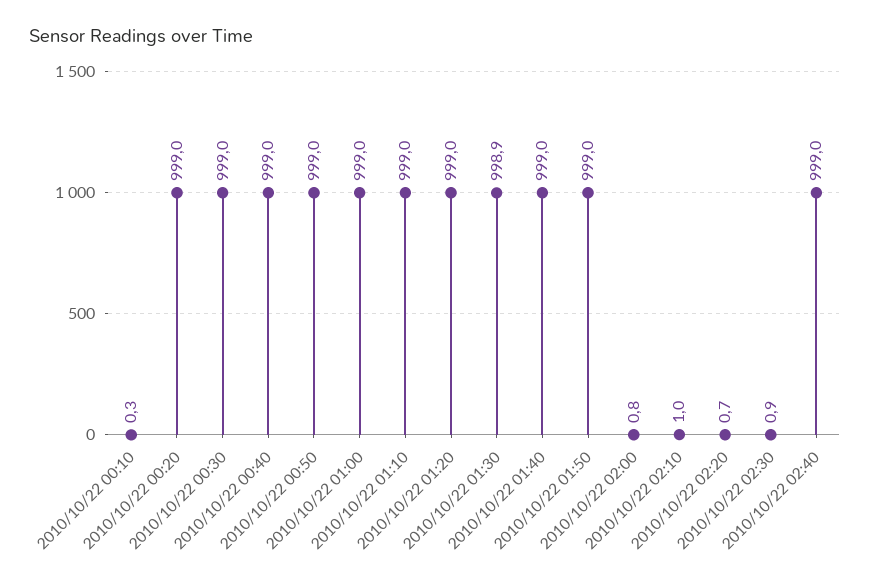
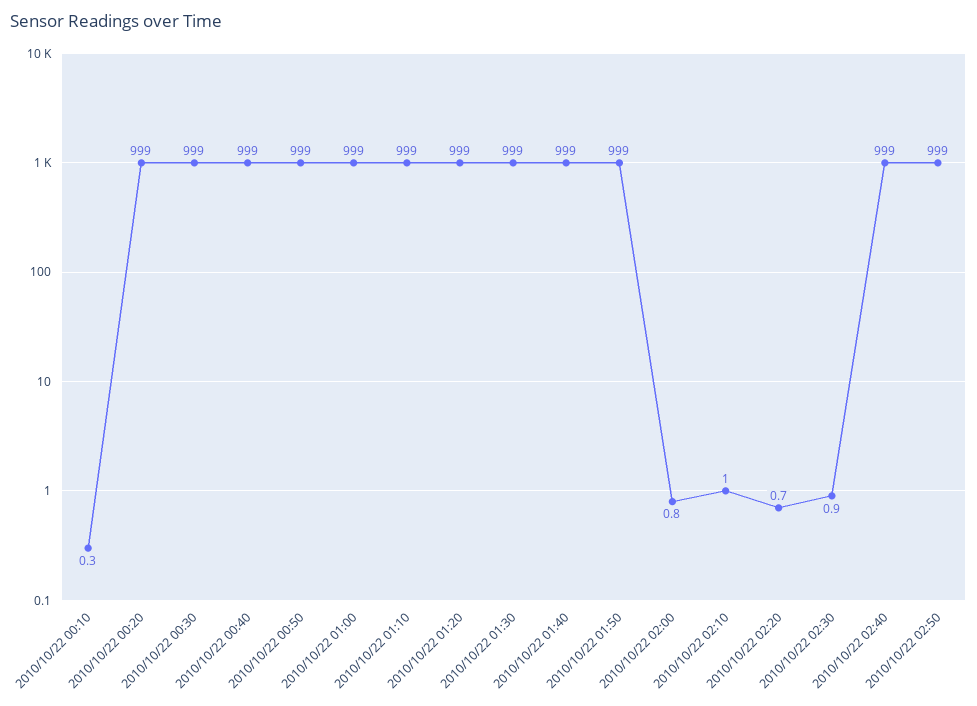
2010/10/22 01:30: 998.9 -> 999
2010/10/22 02:50: none -> 999

